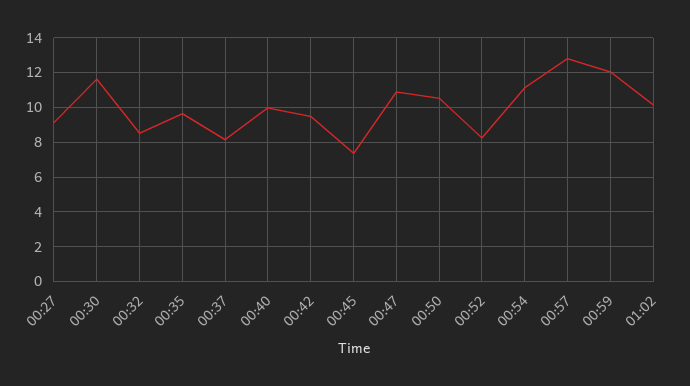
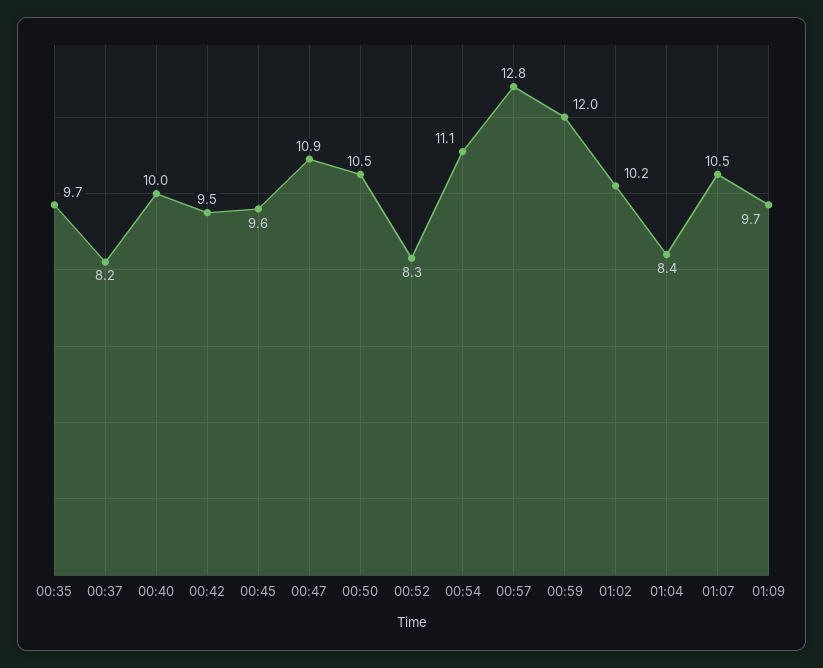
00:27: 9 -> none
00:30: 11.5 -> none
00:32: 8.5 -> none
00:45: 7.5 -> 9.6
01:04: none -> 8.4
01:07: none -> 10.5
01:09: none -> 9.7

